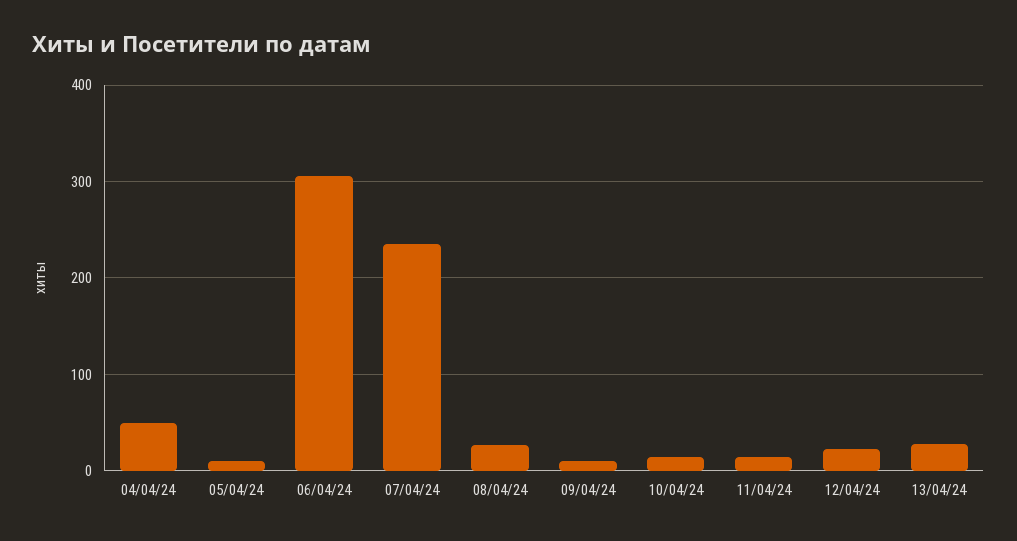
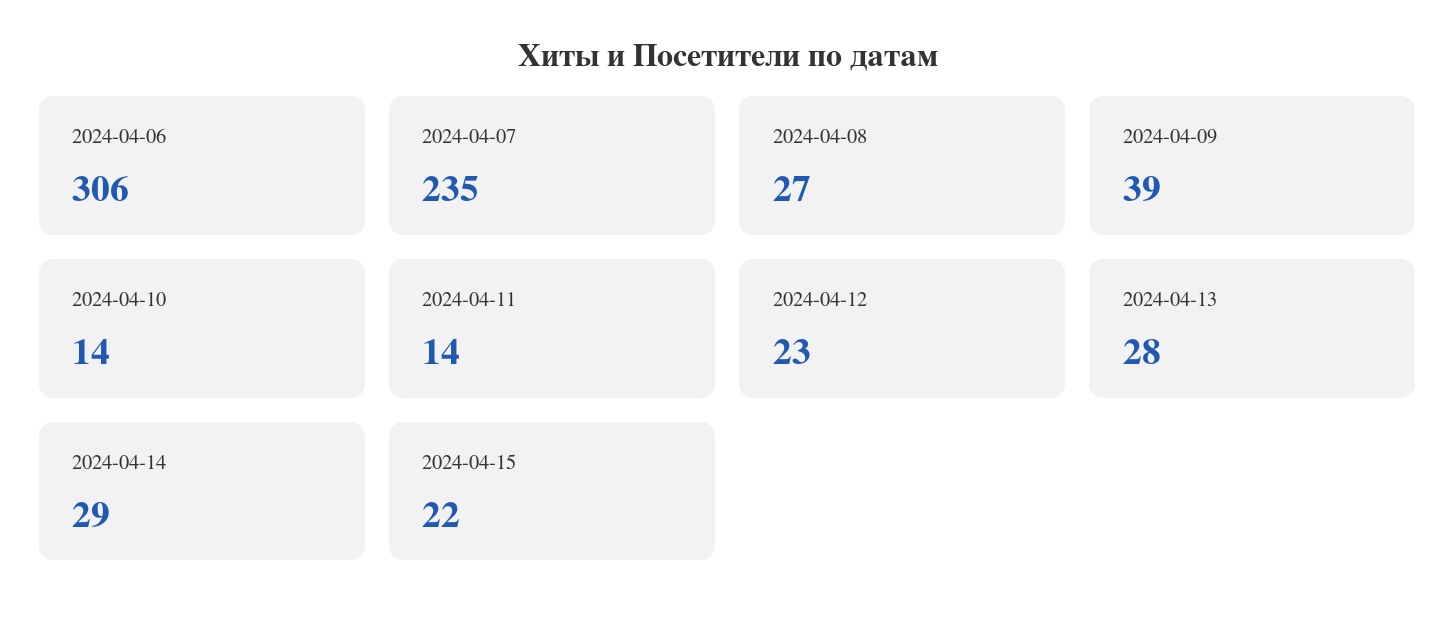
04/04/24: 50 -> none
05/04/24: 10 -> none
09/04/24: 10 -> 39
2024-04-14: none -> 29
2024-04-15: none -> 22

